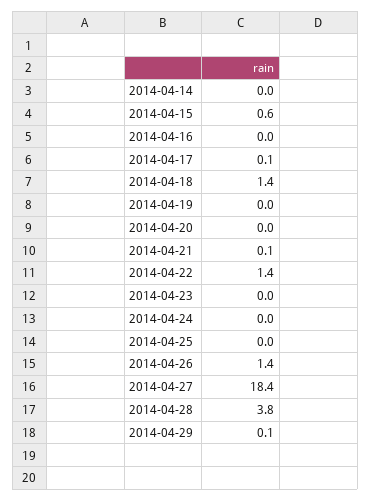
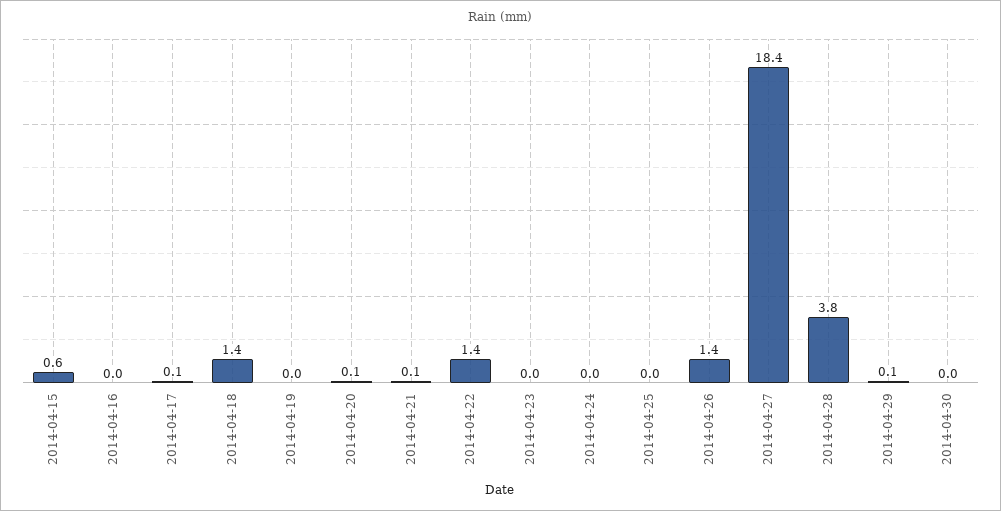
2014-04-14: 0 -> none
2014-04-20: 0 -> 0.1
2014-04-30: none -> 0

